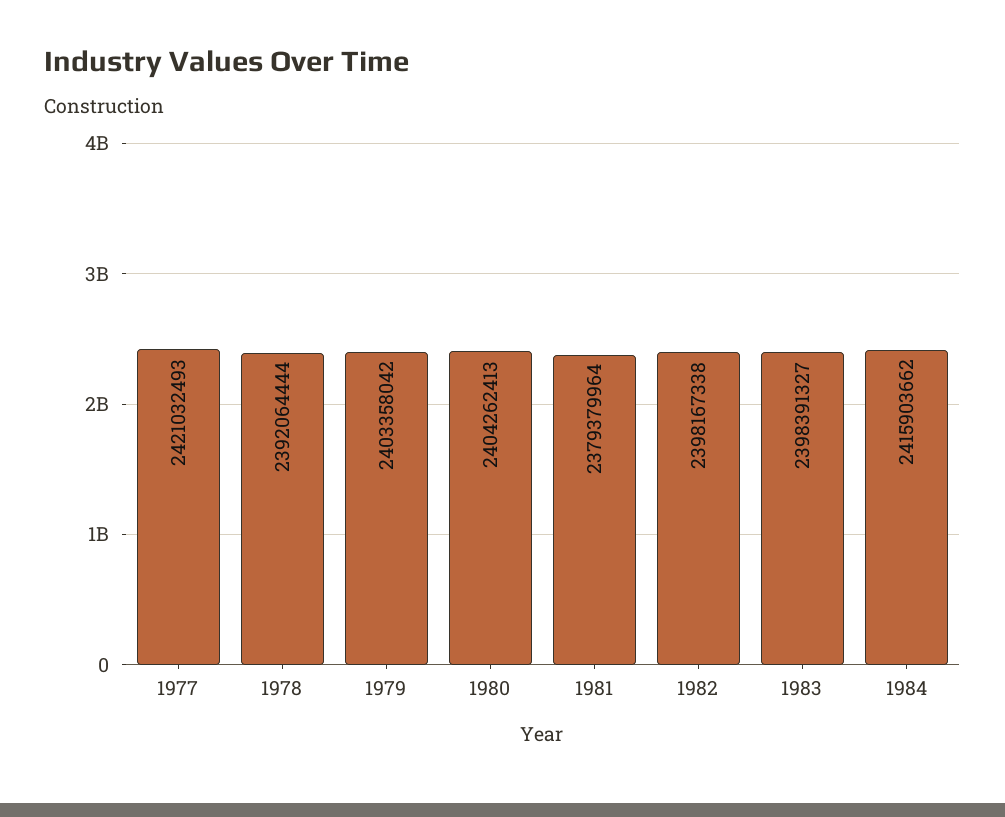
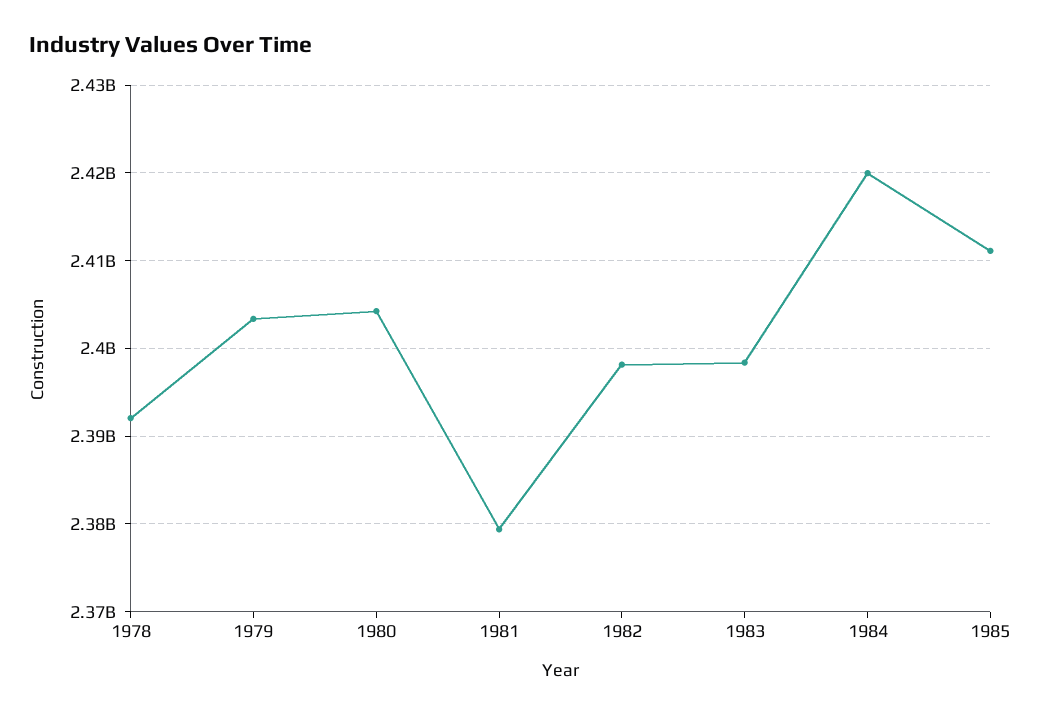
1977: 2421032493 -> none
1984: 2415903662 -> 2420000000
1985: none -> 2411000000

